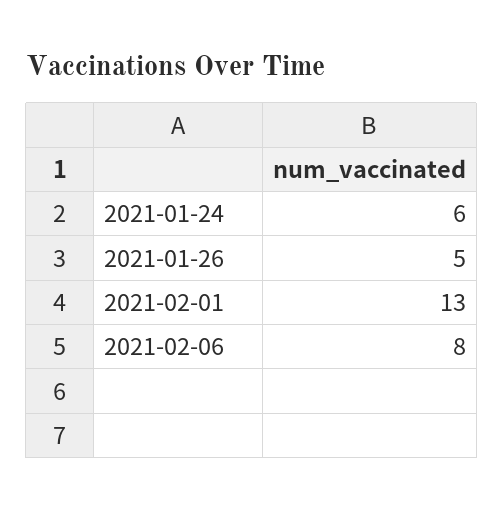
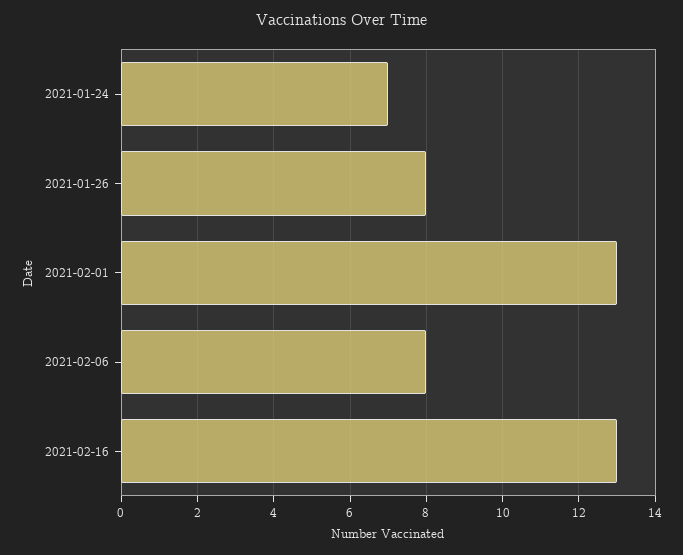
2021-01-24: 6 -> 7
2021-01-26: 5 -> 8
2021-02-16: none -> 13

